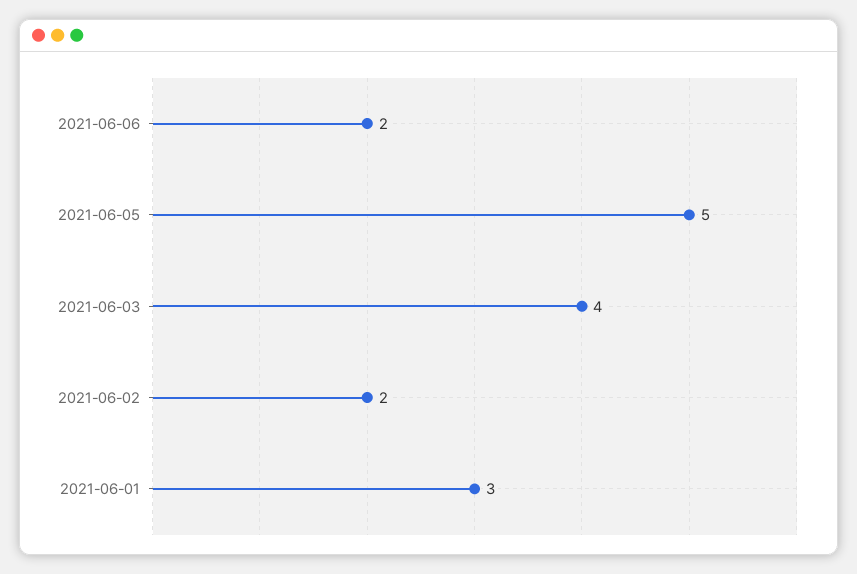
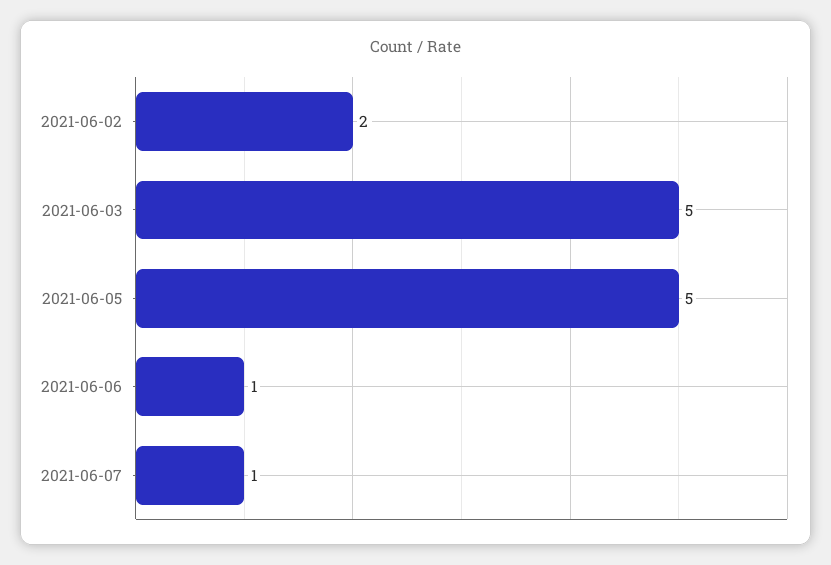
2021-06-06: 2 -> 1
2021-06-03: 4 -> 5
2021-06-01: 3 -> none
2021-06-07: none -> 1

